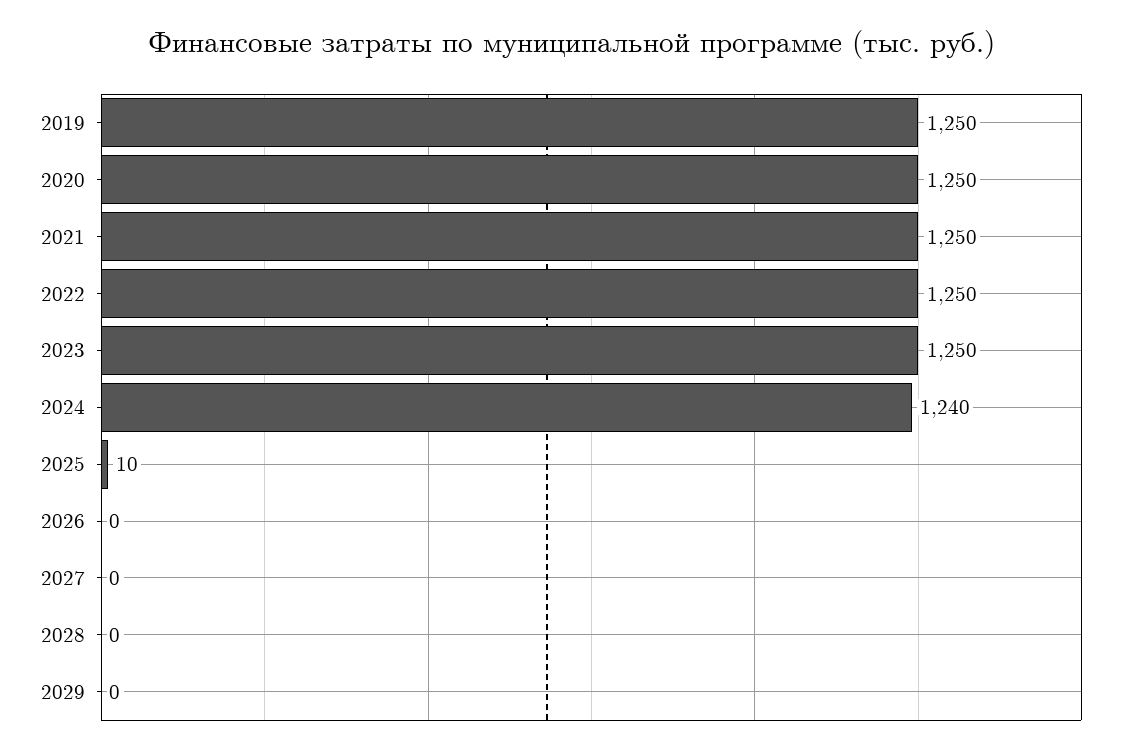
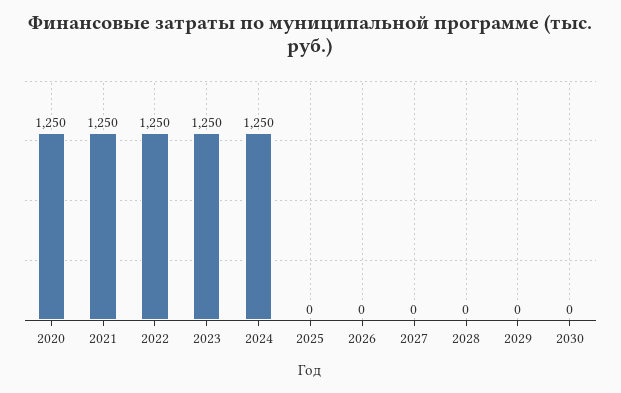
2019: 1250 -> none
2024: 1240 -> 1250
2025: 10 -> 0
2030: none -> 0

